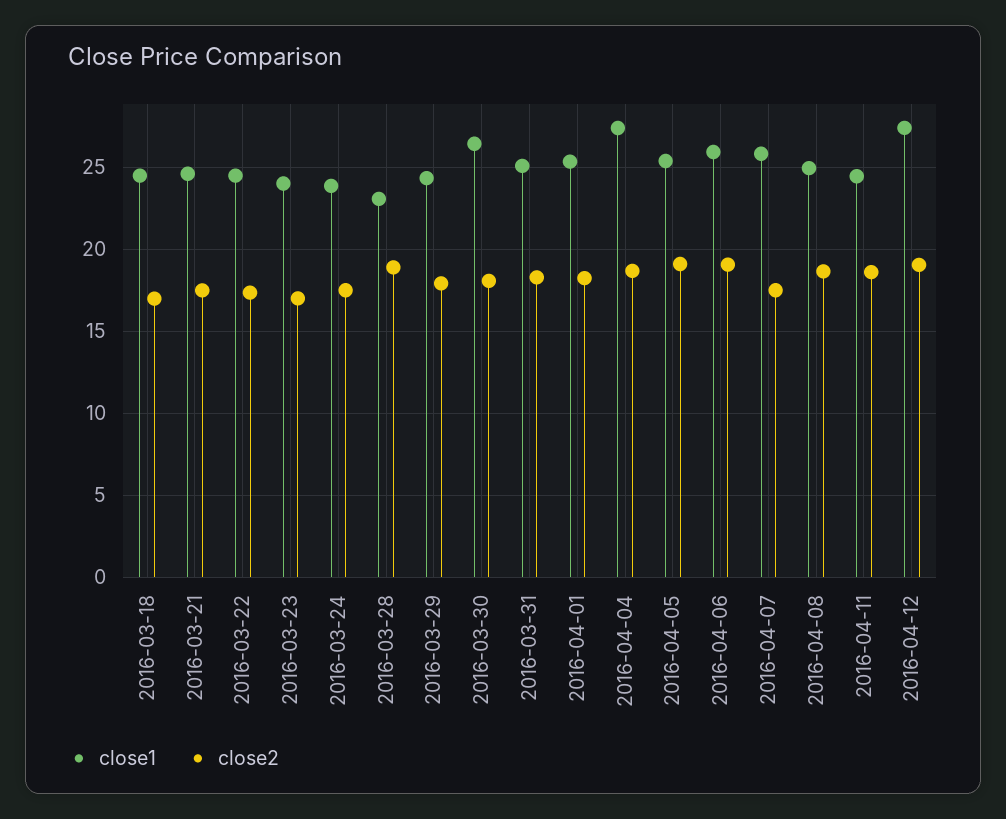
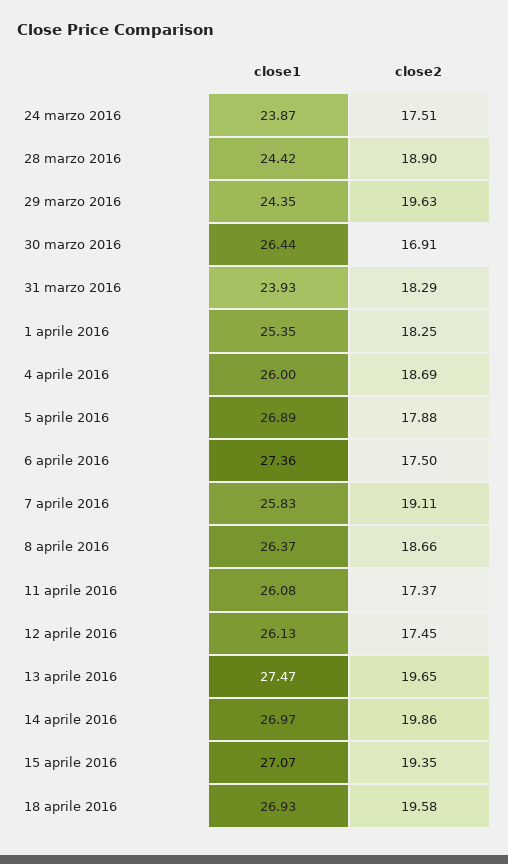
close1, 2016-03-18: 24.5 -> none
close2, 2016-03-18: 17 -> none
close1, 2016-03-21: 24.5 -> none
close2, 2016-03-21: 17.5 -> none
close1, 2016-03-22: 24.5 -> none
close2, 2016-03-22: 17.5 -> none
close1, 2016-03-23: 24 -> none
close2, 2016-03-23: 17 -> none
close1, 2016-03-28: 23 -> 24.42
close2, 2016-03-29: 18 -> 19.63
close2, 2016-03-30: 18 -> 16.91
close1, 2016-03-31: 25 -> 23.93
close1, 2016-04-04: 27.5 -> 26
close1, 2016-04-05: 25.5 -> 26.89
close2, 2016-04-05: 19 -> 17.88
close1, 2016-04-06: 26 -> 27.36
close2, 2016-04-06: 19 -> 17.5
close2, 2016-04-07: 17.5 -> 19.11
close1, 2016-04-08: 25 -> 26.37
close1, 2016-04-11: 24.5 -> 26.08
close2, 2016-04-11: 18.5 -> 17.37
close1, 2016-04-12: 27.5 -> 26.13
close2, 2016-04-12: 19 -> 17.45
close1, 13 aprile 2016: none -> 27.47
close2, 13 aprile 2016: none -> 19.65
close1, 14 aprile 2016: none -> 26.97
close2, 14 aprile 2016: none -> 19.86
close1, 15 aprile 2016: none -> 27.07
close2, 15 aprile 2016: none -> 19.35
close1, 18 aprile 2016: none -> 26.93
close2, 18 aprile 2016: none -> 19.58

